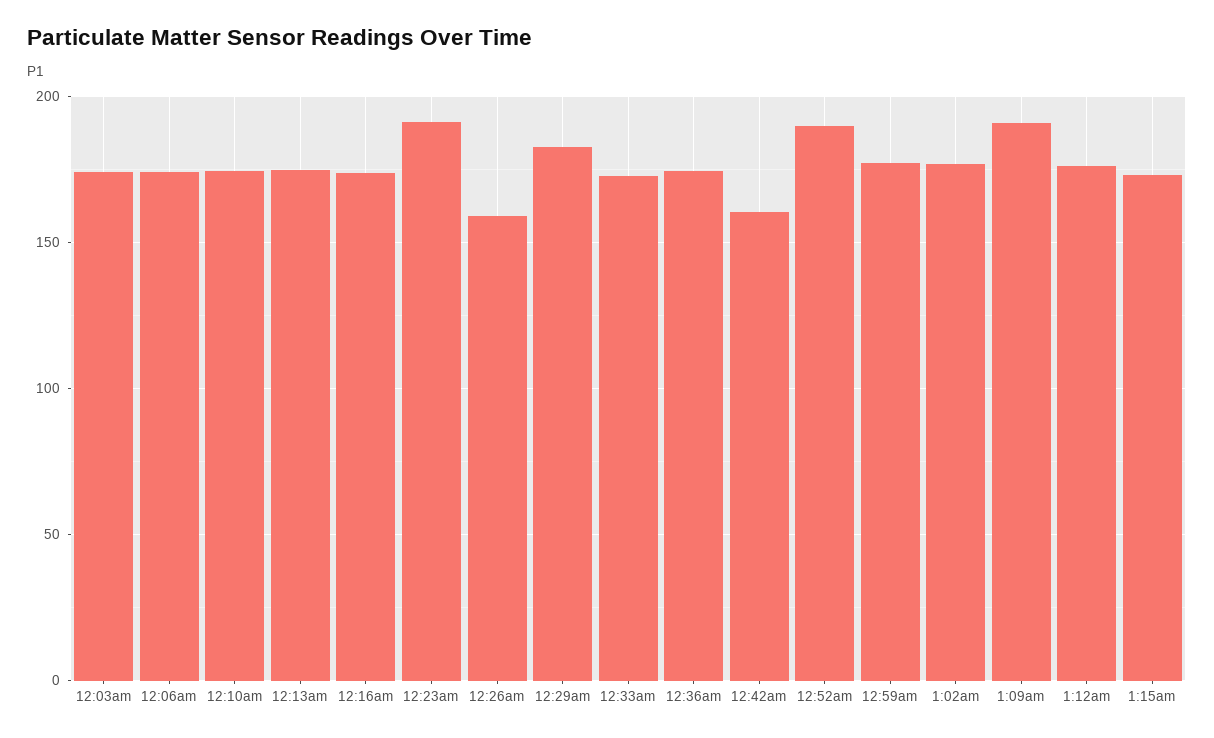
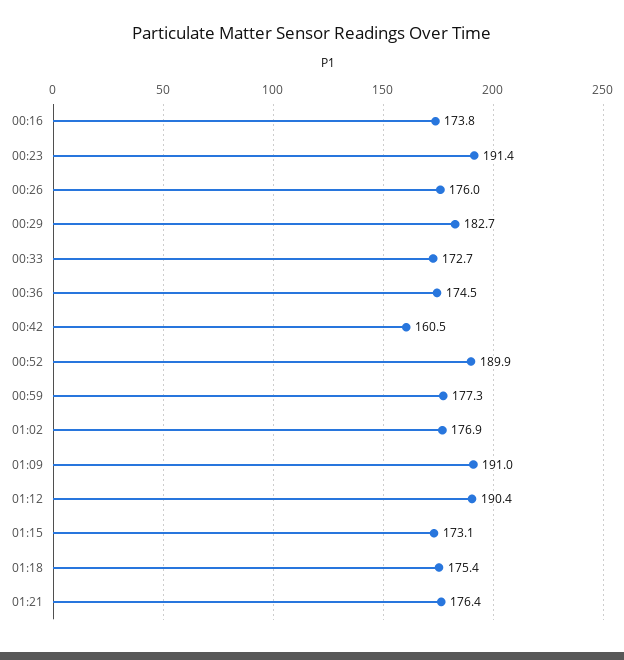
12:03am: 175 -> none
12:06am: 175 -> none
12:10am: 175 -> none
12:13am: 175 -> none
12:26am: 160 -> 176
1:12am: 175 -> 190.4
01:18: none -> 175.4
01:21: none -> 176.4

